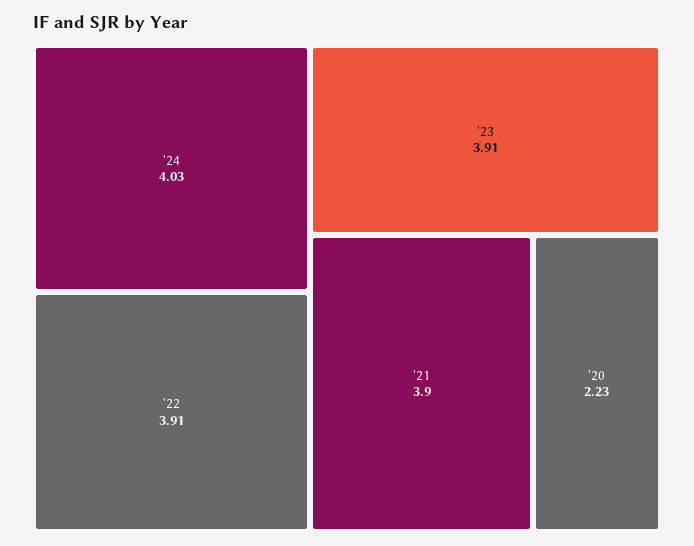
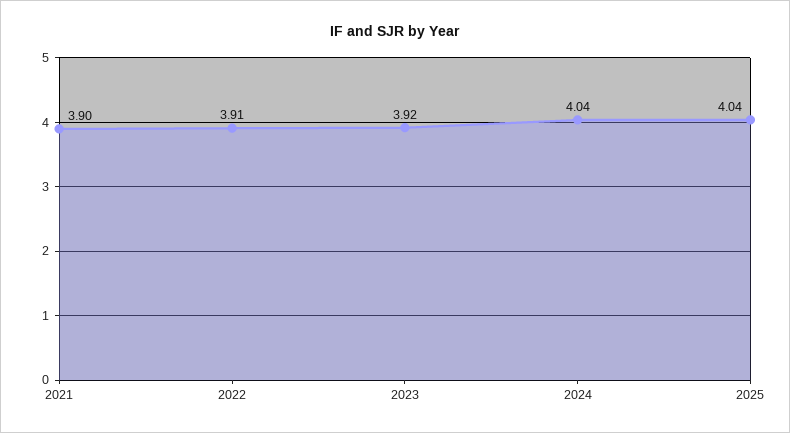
'24: 4.03 -> 4.04
'23: 3.91 -> 3.92
'20: 2.23 -> none
2025: none -> 4.04

